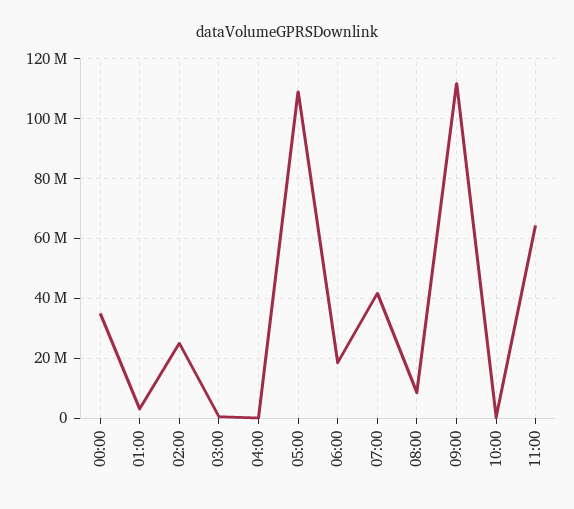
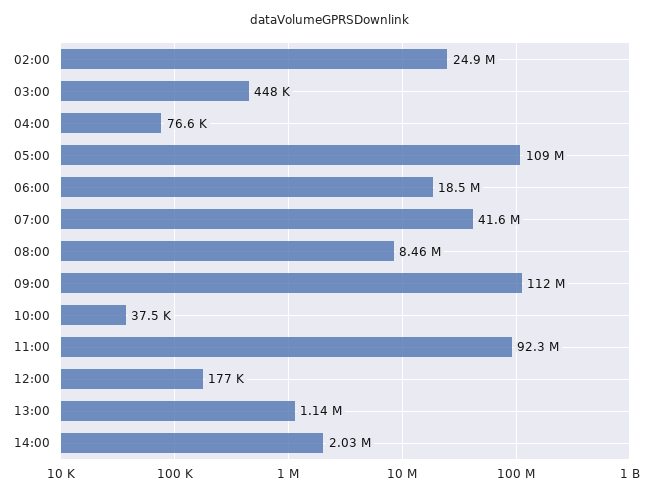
00:00: 35000000 -> none
01:00: 2500000 -> none
11:00: 65000000 -> 92300000
12:00: none -> 177000
13:00: none -> 1140000
14:00: none -> 2030000

